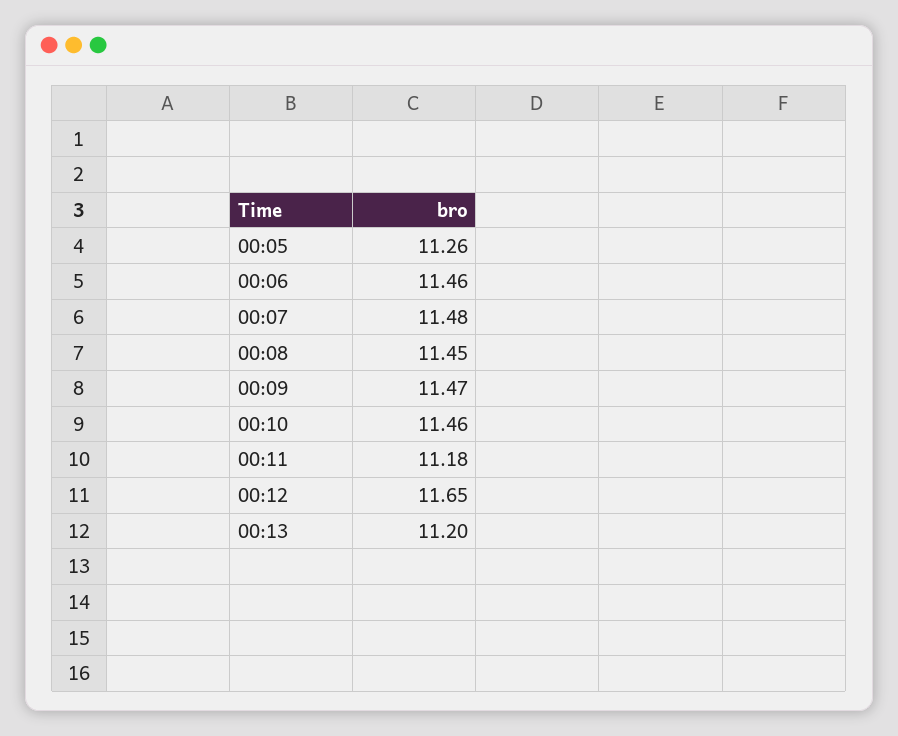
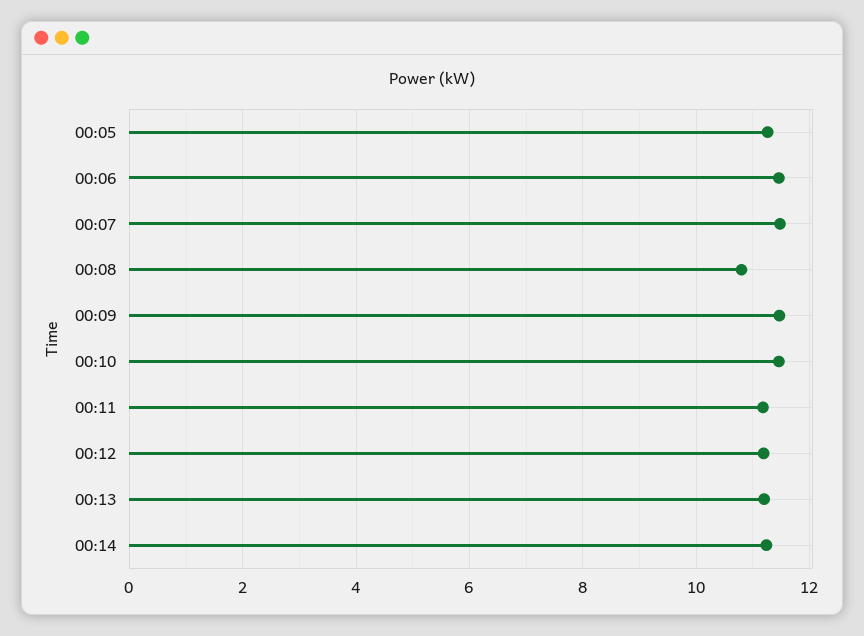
00:08: 11.45 -> 10.8
00:12: 11.65 -> 11.2
00:14: none -> 11.2

